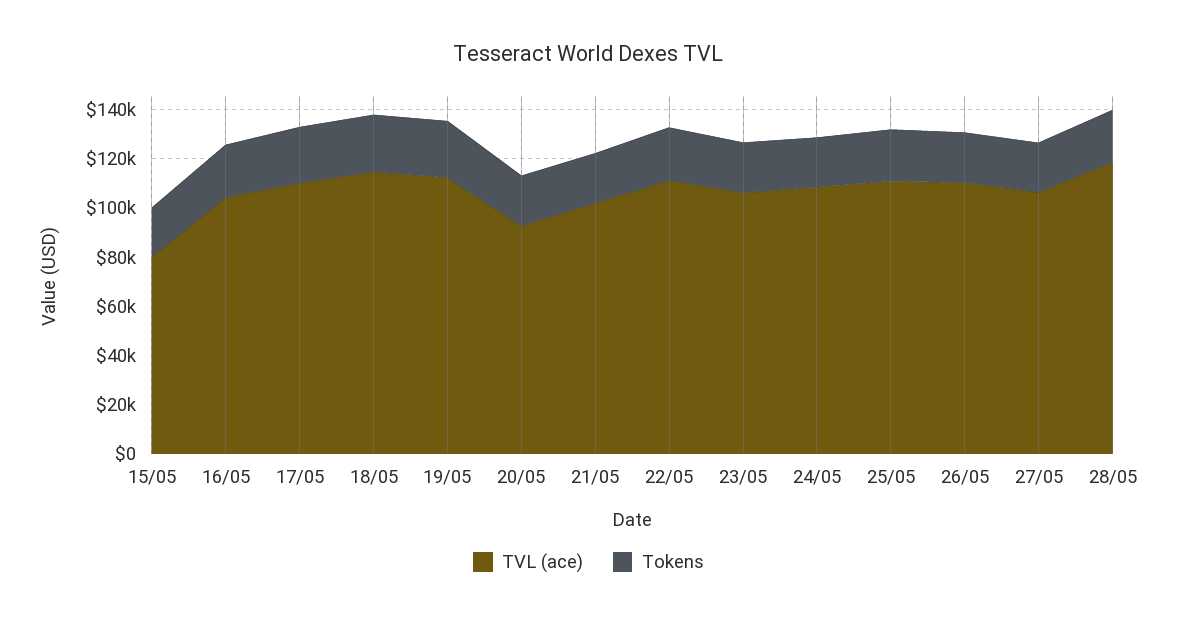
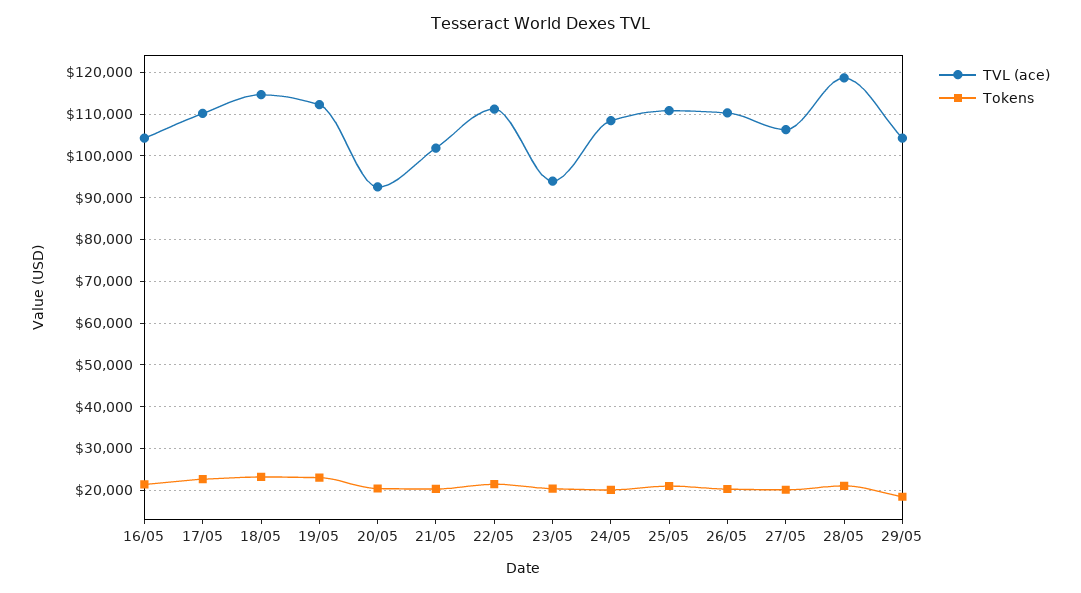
TVL (ace), 15/05: 80000 -> none
Tokens, 15/05: 20000 -> none
TVL (ace), 23/05: 105000 -> 94000
TVL (ace), 29/05: none -> 104000
Tokens, 29/05: none -> 18000

